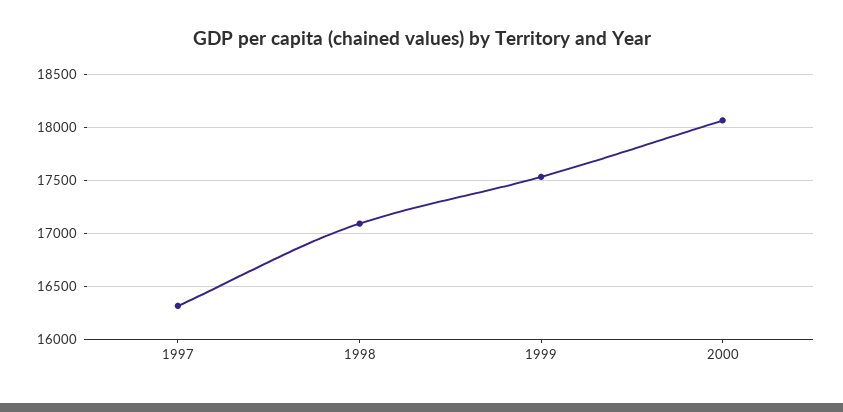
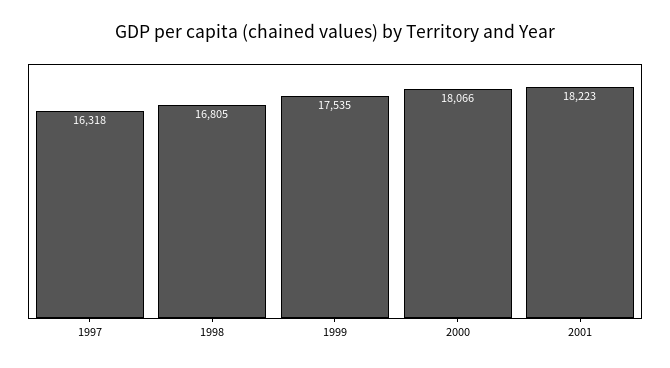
1998: 17100 -> 16805
2001: none -> 18223

